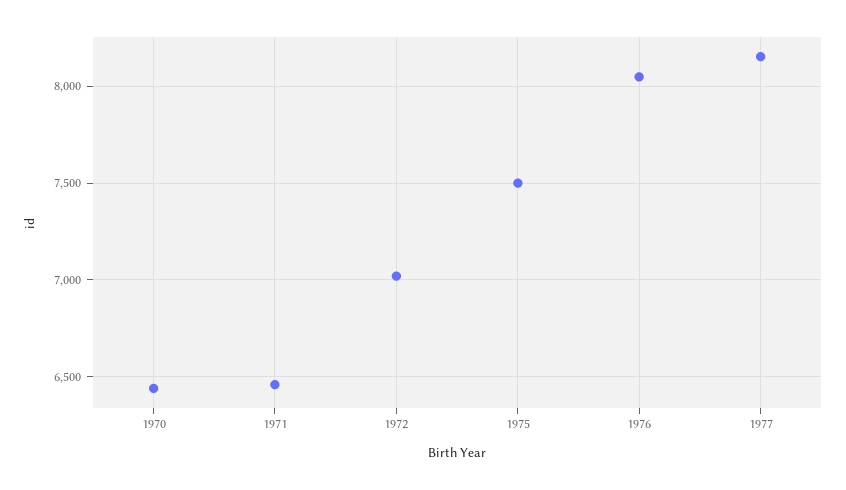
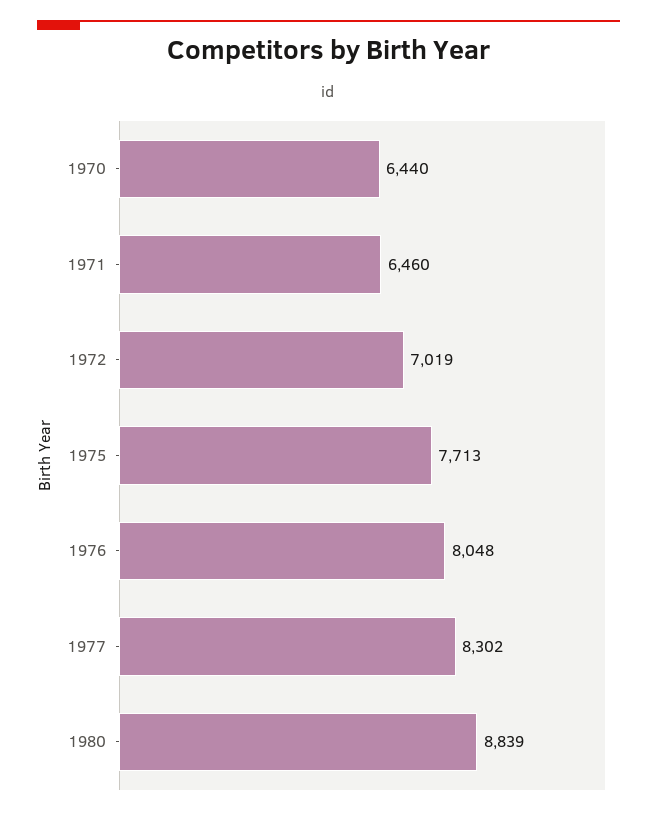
1975: 7500 -> 7713
1977: 8150 -> 8302
1980: none -> 8839

